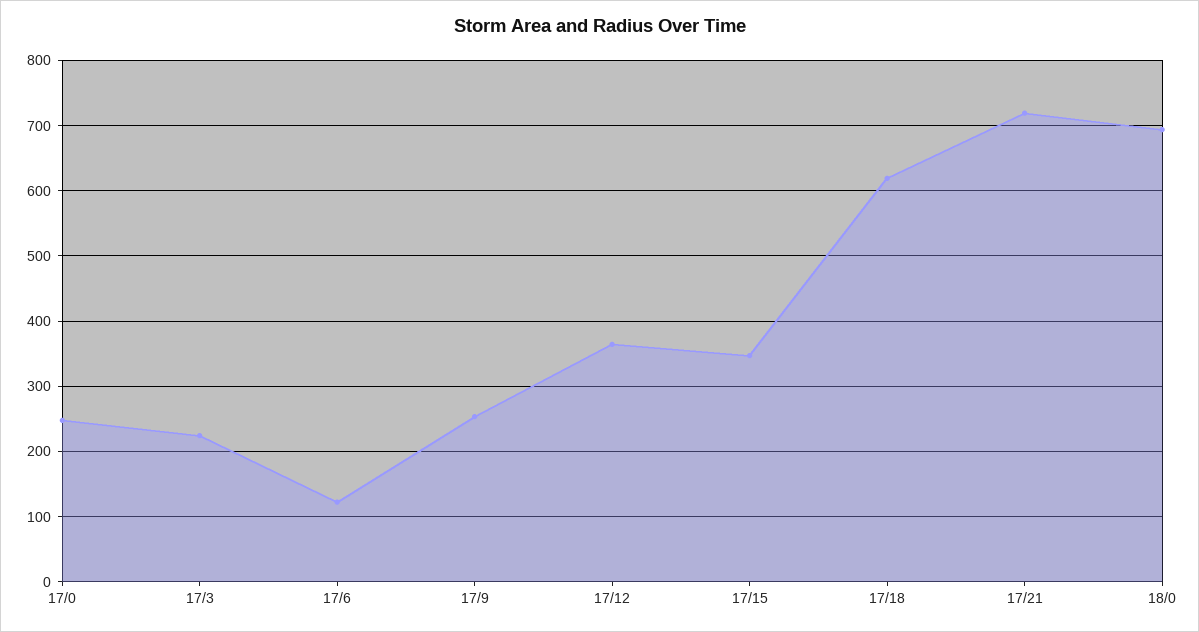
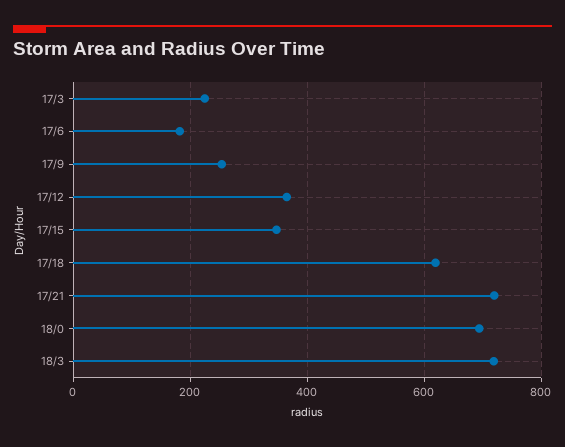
17/0: 250 -> none
17/6: 120 -> 180
18/3: none -> 720

